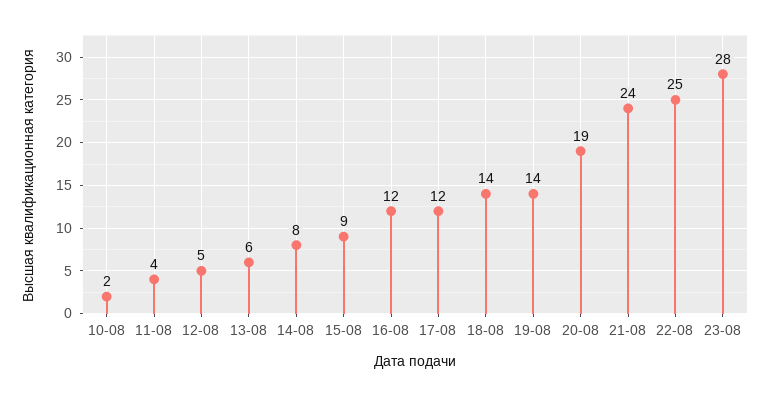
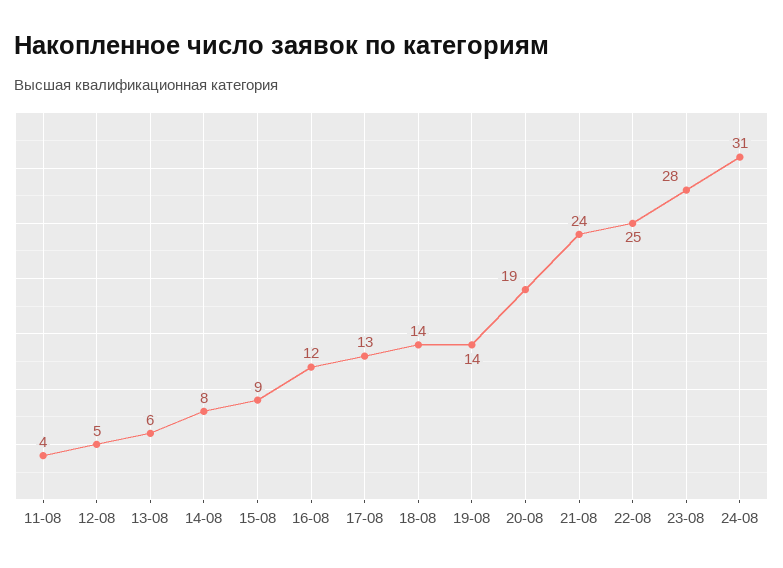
10-08: 2 -> none
17-08: 12 -> 13
24-08: none -> 31

